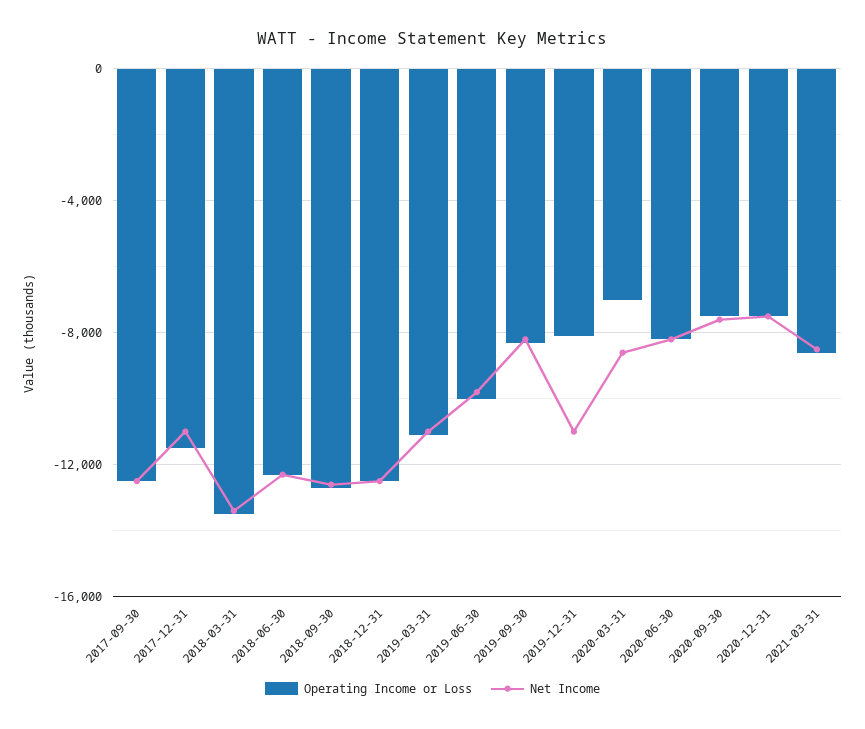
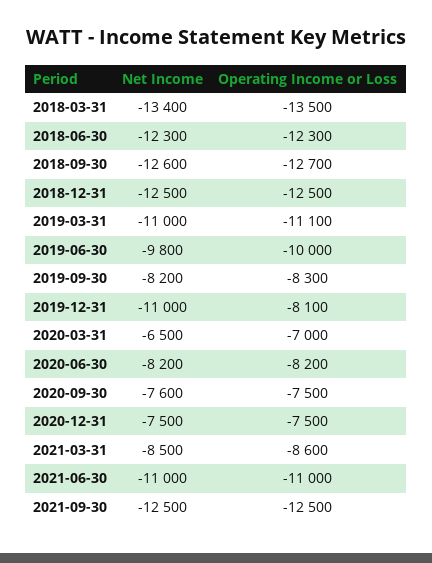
Operating Income or Loss, 2017-09-30: -12500 -> none
Net Income, 2017-09-30: -12500 -> none
Operating Income or Loss, 2017-12-31: -11500 -> none
Net Income, 2017-12-31: -11000 -> none
Net Income, 2020-03-31: -8500 -> -6500
Net Income, 2021-06-30: none -> -11000
Operating Income or Loss, 2021-06-30: none -> -11000
Net Income, 2021-09-30: none -> -12500
Operating Income or Loss, 2021-09-30: none -> -12500

